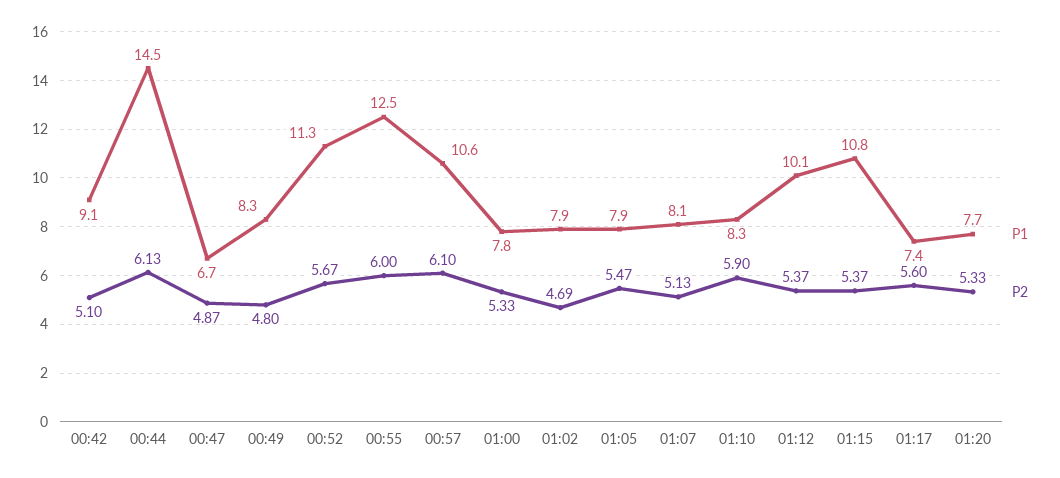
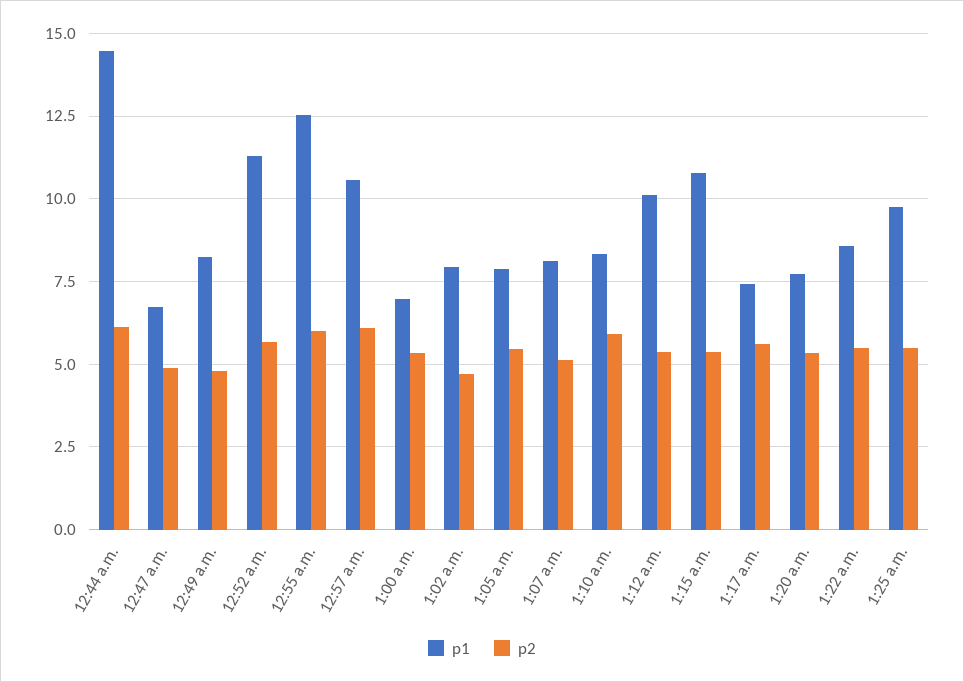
P1, 00:42: 9.1 -> none
P2, 00:42: 5.1 -> none
P1, 01:00: 7.8 -> 7
P1, 1:22 a.m.: none -> 8.5
P2, 1:22 a.m.: none -> 5.5
P1, 1:25 a.m.: none -> 9.75
P2, 1:25 a.m.: none -> 5.5

